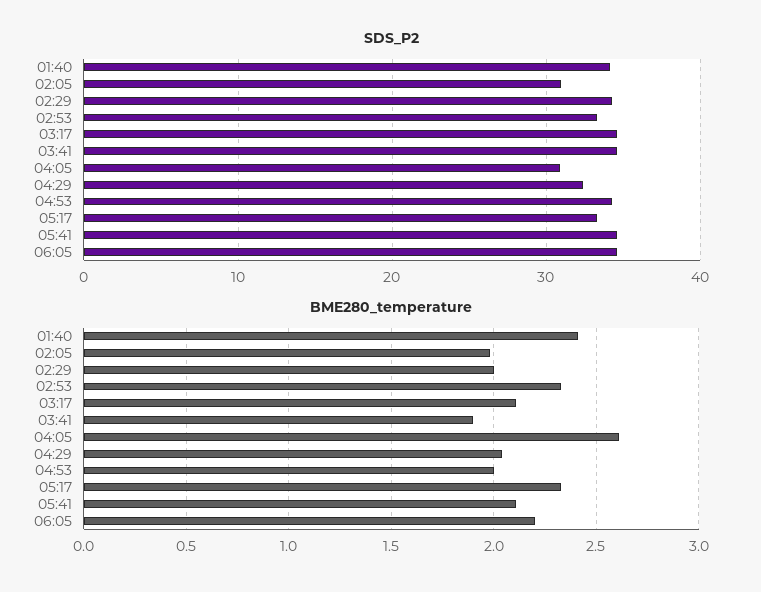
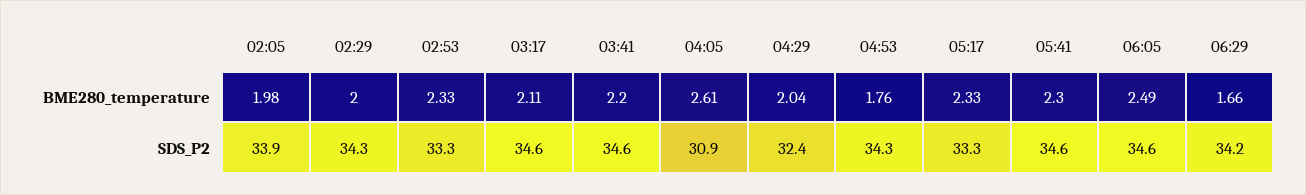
SDS_P2, 01:40: 34 -> none
SDS_P2, 02:05: 31 -> 33.9
BME280_temperature, 01:40: 2.4 -> none
BME280_temperature, 03:41: 1.9 -> 2.2
BME280_temperature, 04:53: 2 -> 1.76
BME280_temperature, 05:41: 2.1 -> 2.3
BME280_temperature, 06:05: 2.2 -> 2.49
BME280_temperature, 06:29: none -> 1.66
SDS_P2, 06:29: none -> 34.2

